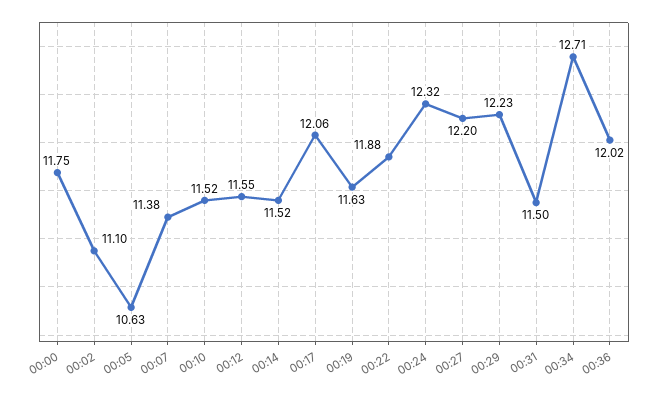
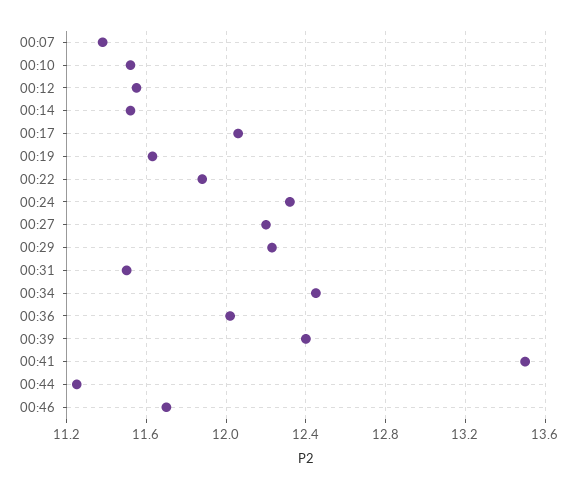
00:00: 11.75 -> none
00:02: 11.1 -> none
00:05: 10.63 -> none
00:34: 12.71 -> 12.45
00:39: none -> 12.4
00:41: none -> 13.5
00:44: none -> 11.25
00:46: none -> 11.7

